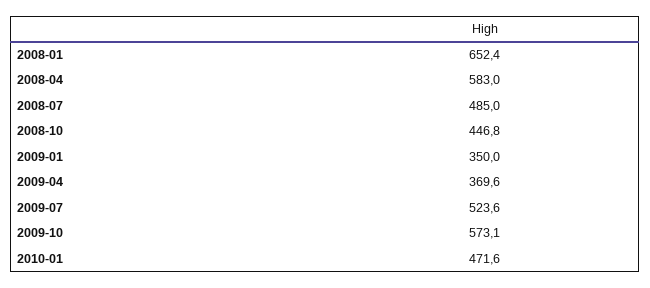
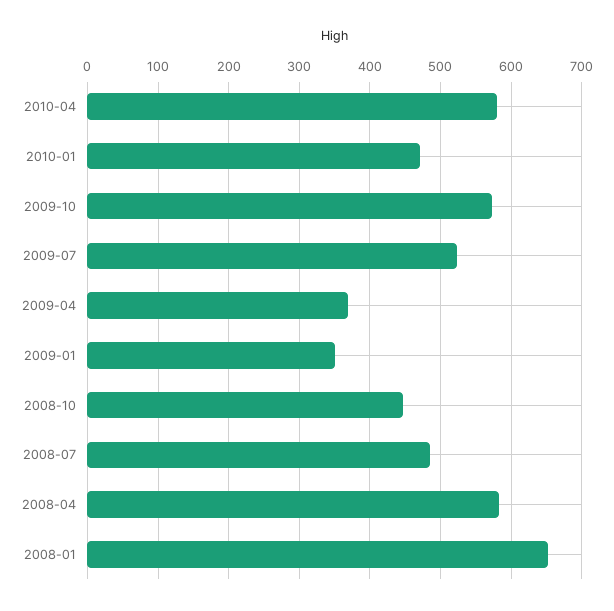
2010-04: none -> 580

